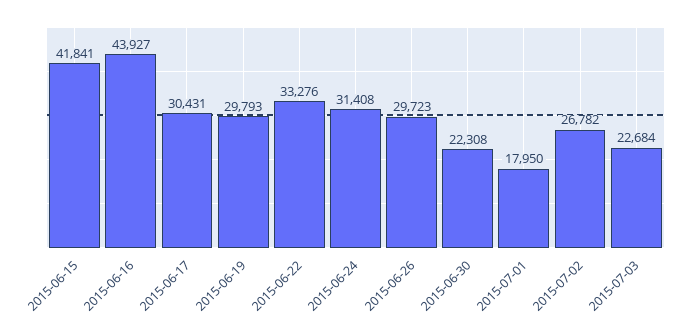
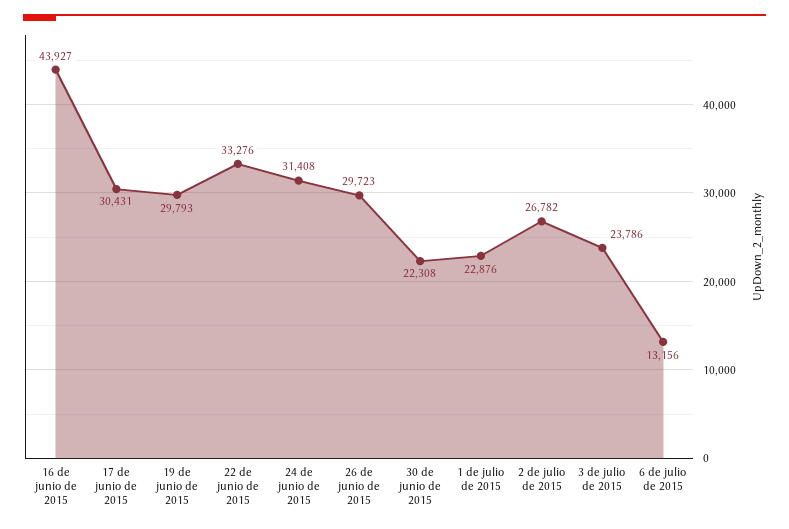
2015-06-15: 41841 -> none
2015-07-01: 17950 -> 22876
2015-07-03: 22684 -> 23786
6 de julio de 2015: none -> 13156

